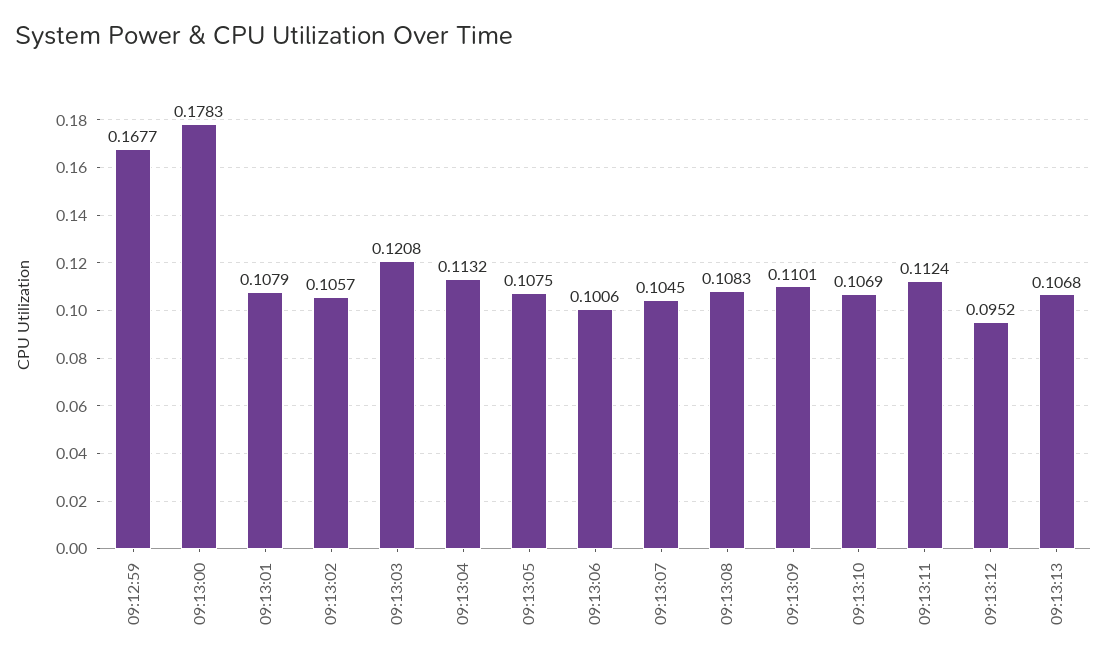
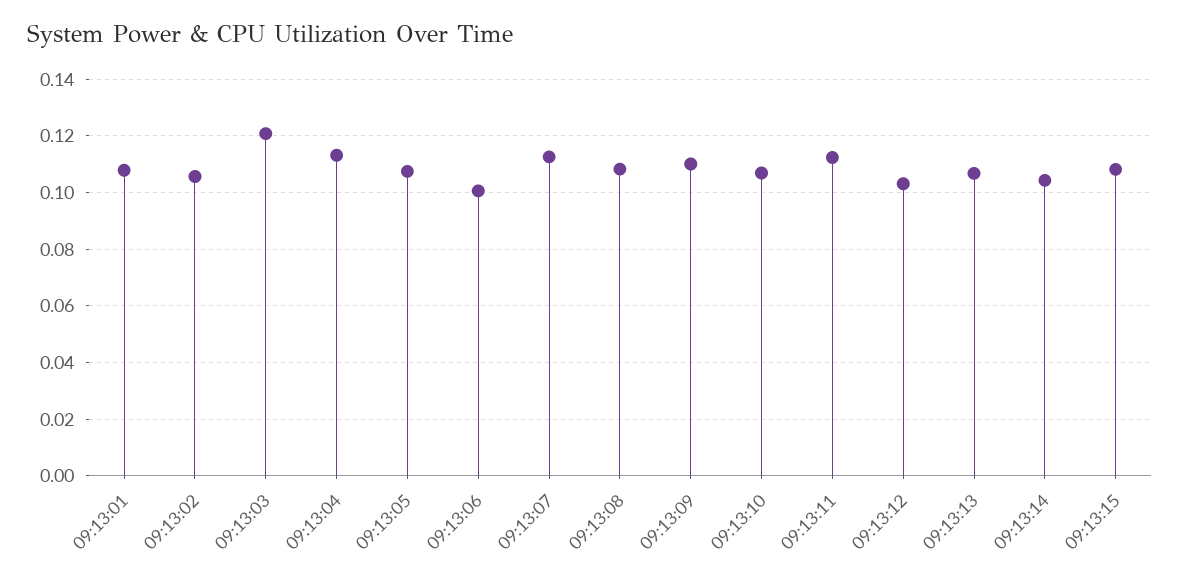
09:12:59: 0.1677 -> none
09:13:00: 0.1783 -> none
09:13:07: 0.1045 -> 0.1125
09:13:12: 0.0952 -> 0.1025
09:13:14: none -> 0.105
09:13:15: none -> 0.1075

